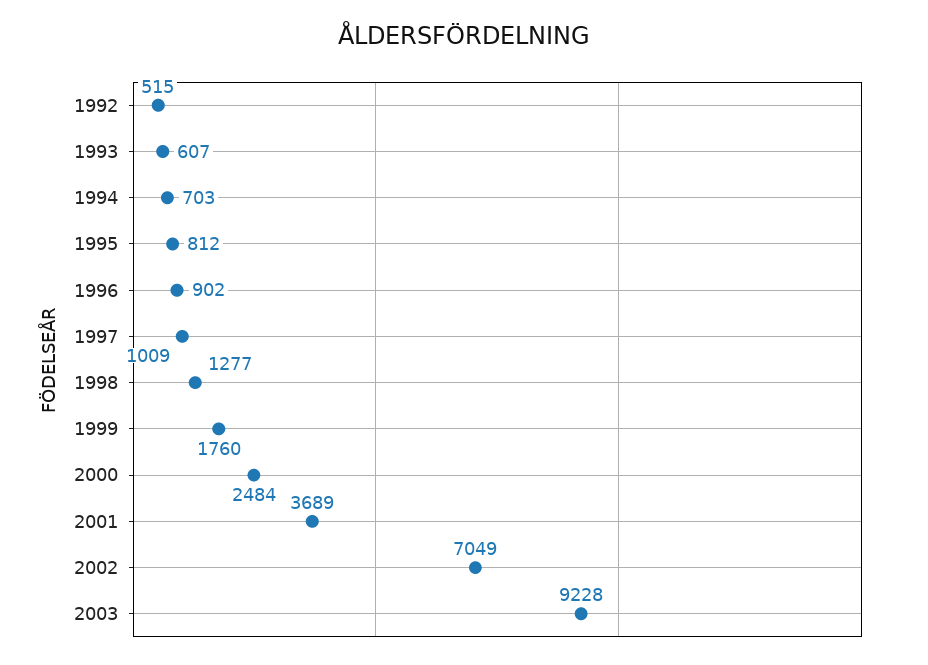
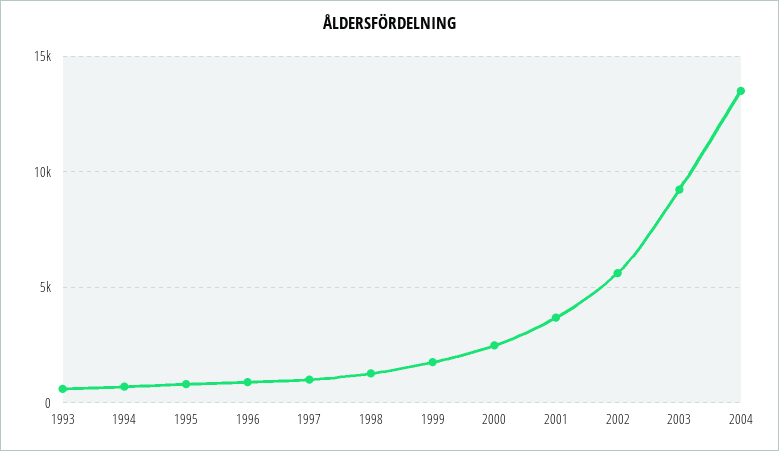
1992: 515 -> none
2002: 7049 -> 5500
2004: none -> 13500

